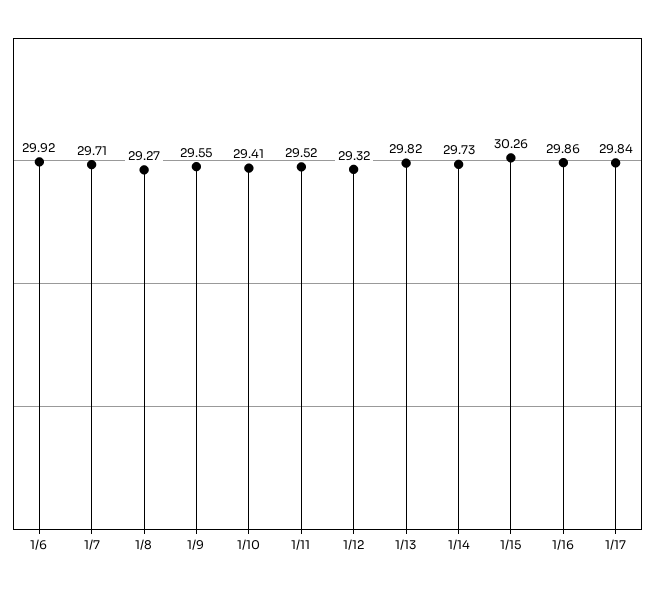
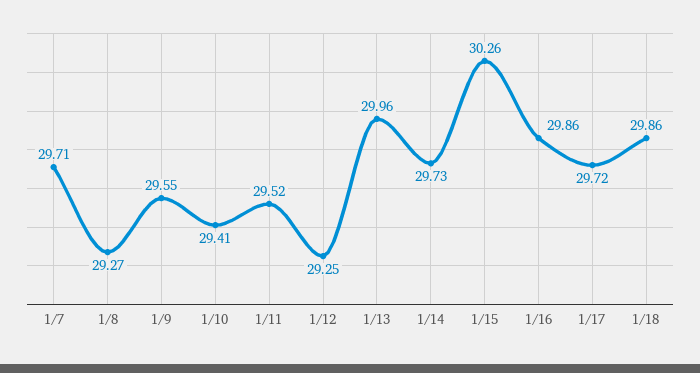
1/6: 29.92 -> none
1/12: 29.32 -> 29.25
1/13: 29.82 -> 29.96
1/17: 29.84 -> 29.72
1/18: none -> 29.86

